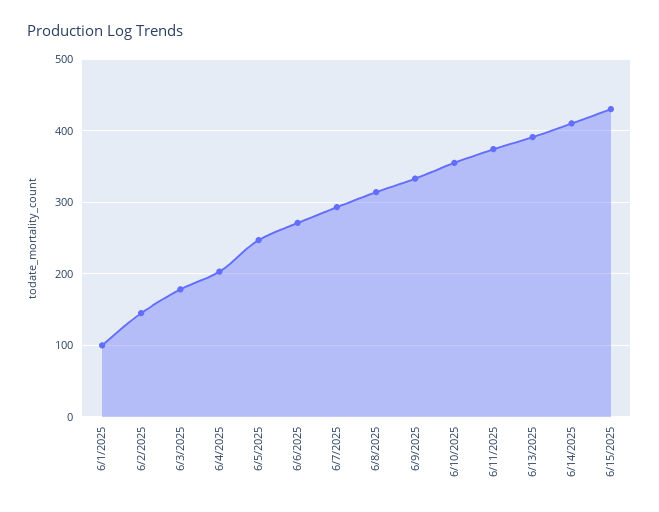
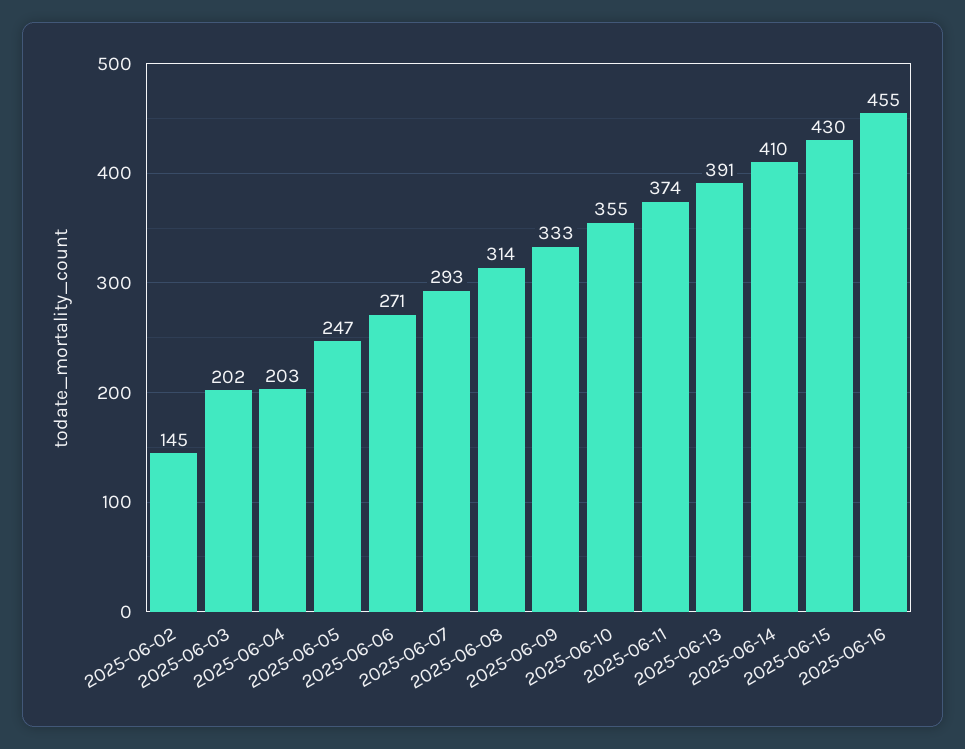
6/1/2025: 100 -> none
6/3/2025: 180 -> 202
2025-06-16: none -> 455

